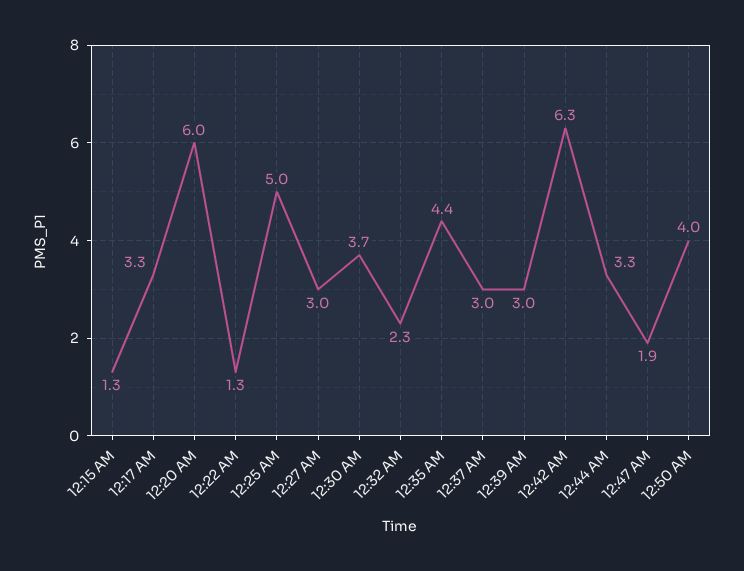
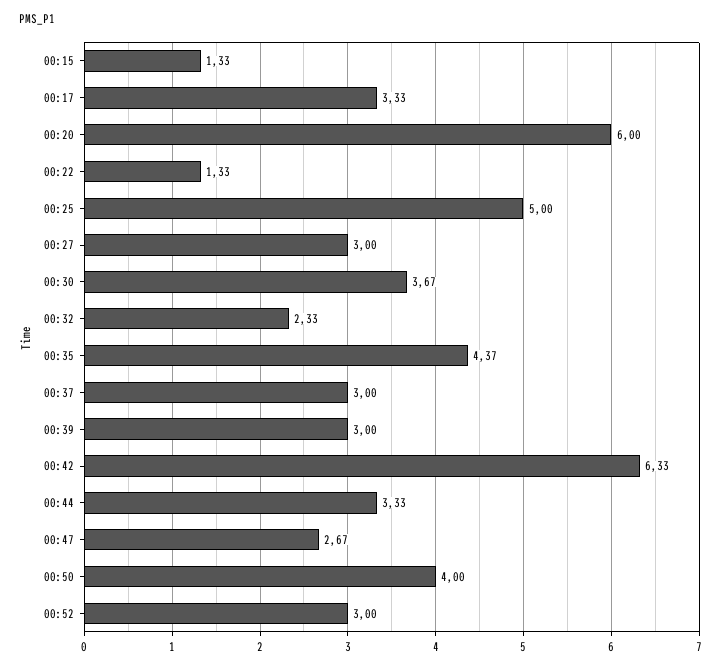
12:47 AM: 1.9 -> 2.67
00:52: none -> 3

